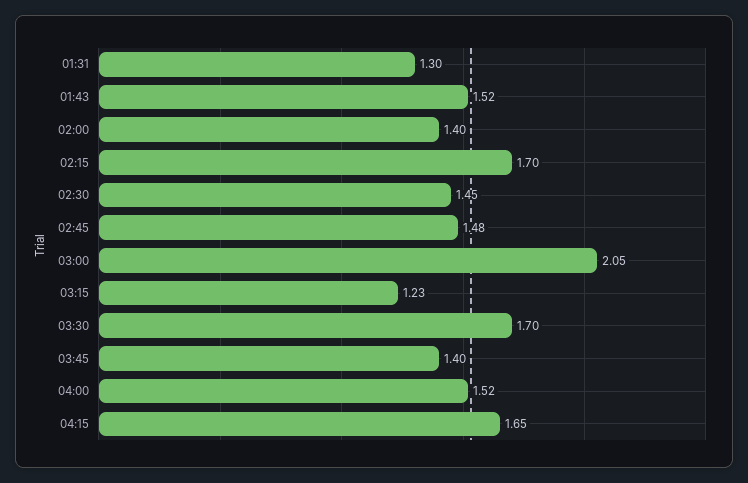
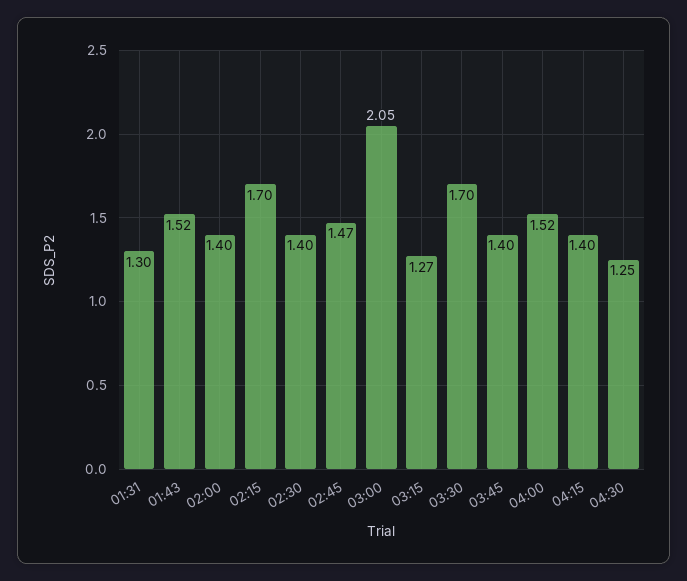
02:30: 1.45 -> 1.4
02:45: 1.48 -> 1.47
03:15: 1.23 -> 1.27
04:15: 1.65 -> 1.4
04:30: none -> 1.25

